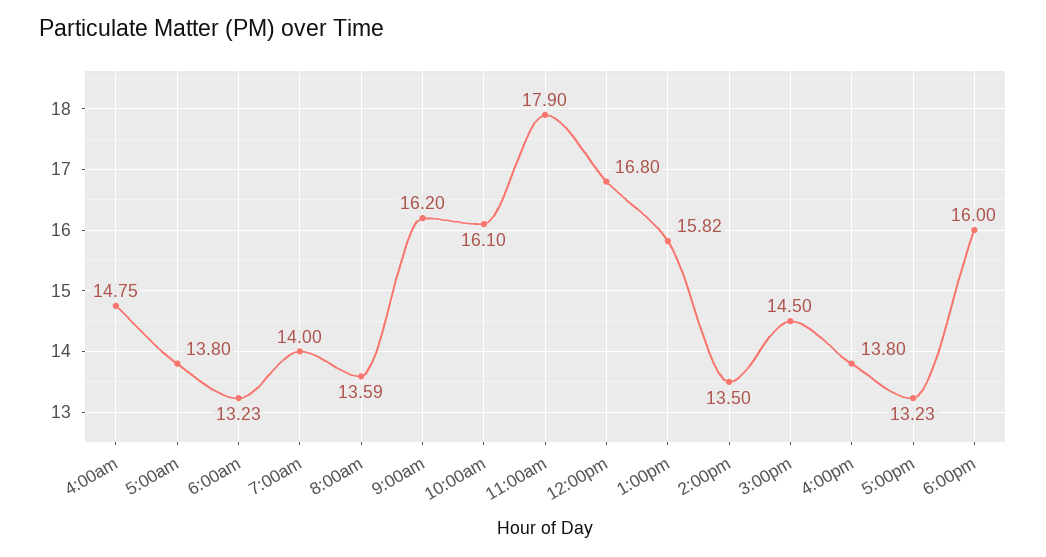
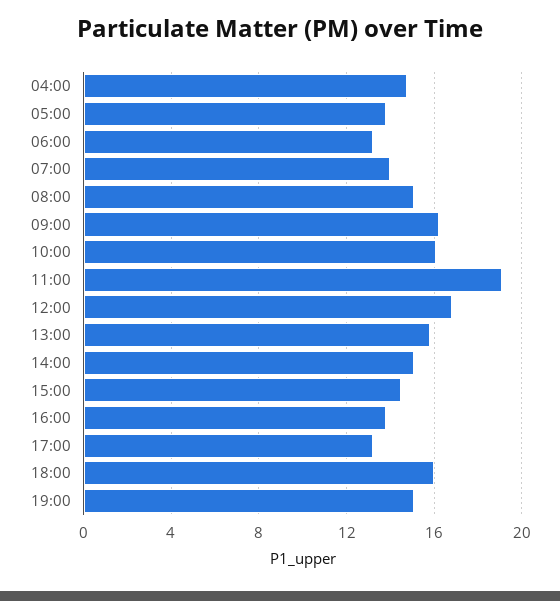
8:00am: 13.59 -> 15
11:00am: 17.9 -> 19
2:00pm: 13.5 -> 15
19:00: none -> 15

